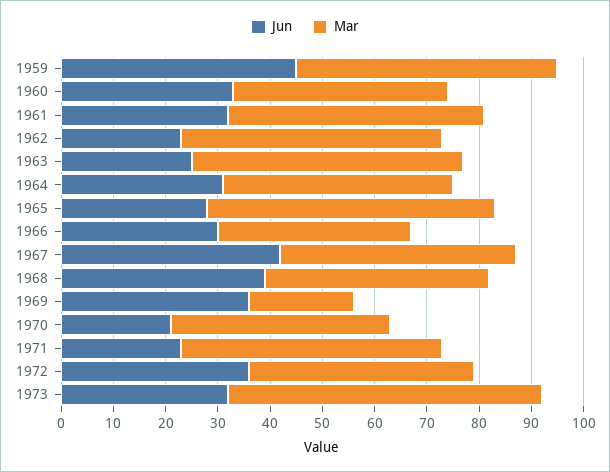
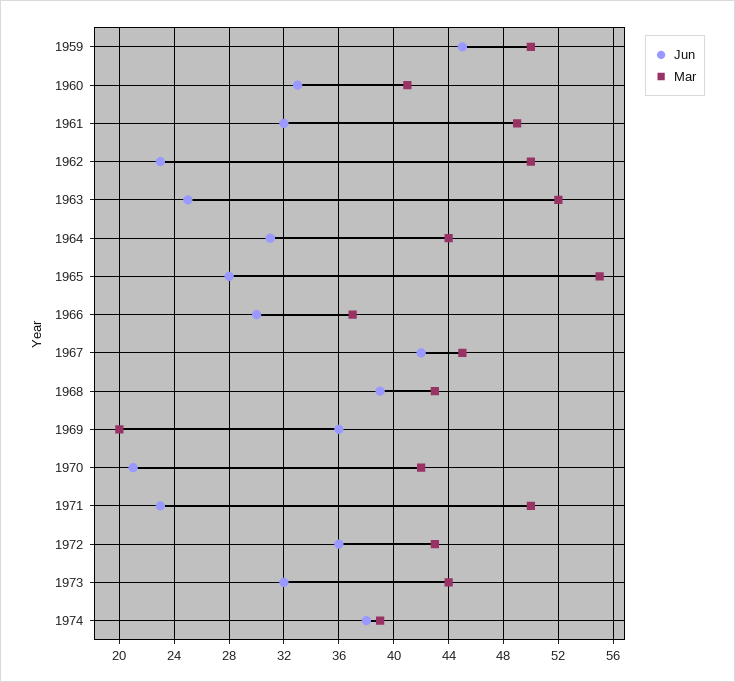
Mar, 1973: 60 -> 44
Jun, 1974: none -> 38
Mar, 1974: none -> 39

